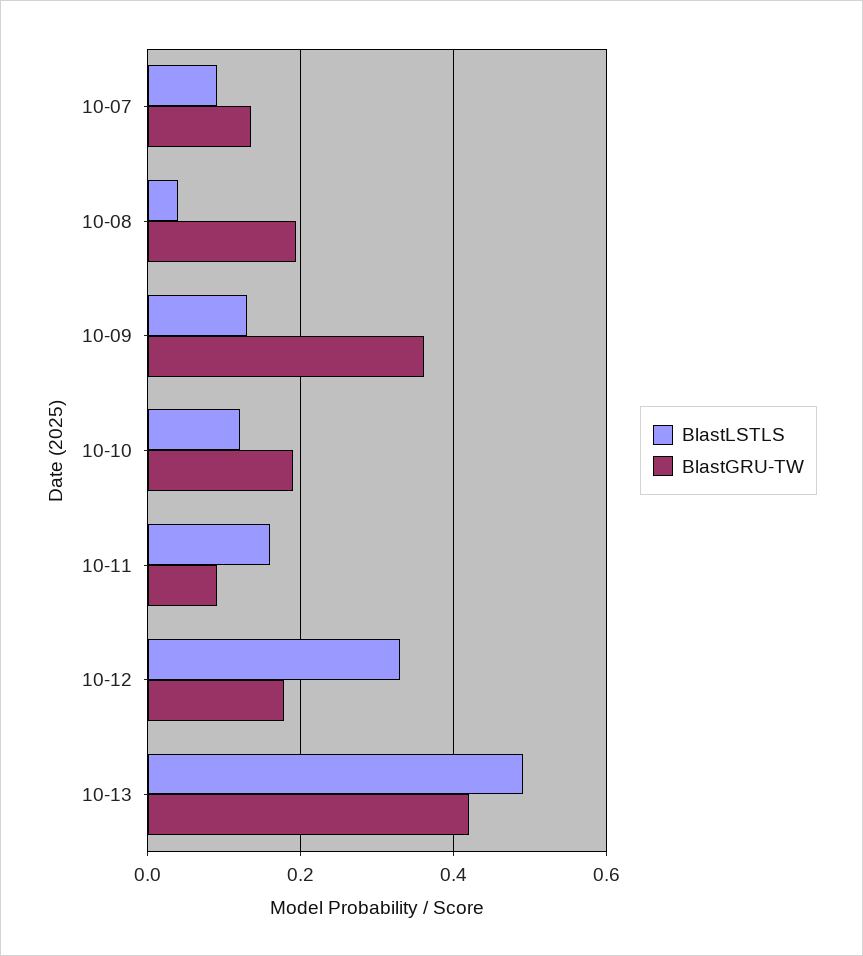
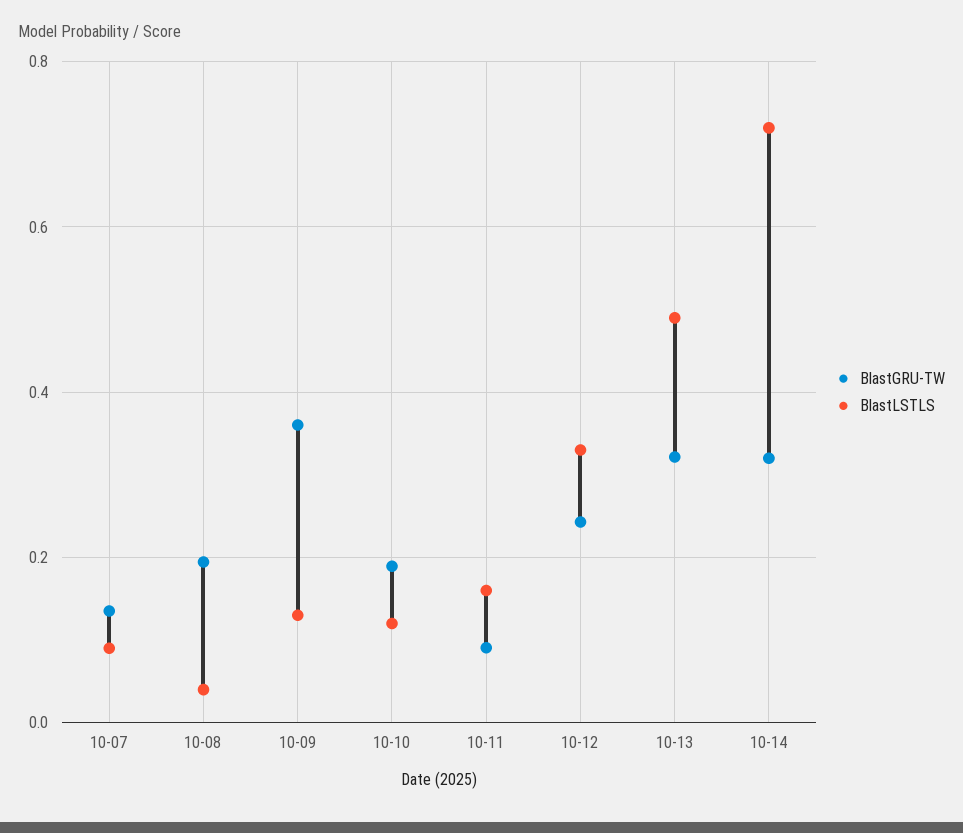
BlastGRU-TW, 10-12: 0.18 -> 0.24
BlastGRU-TW, 10-13: 0.42 -> 0.32
BlastGRU-TW, 10-14: none -> 0.32
BlastLSTLS, 10-14: none -> 0.72

